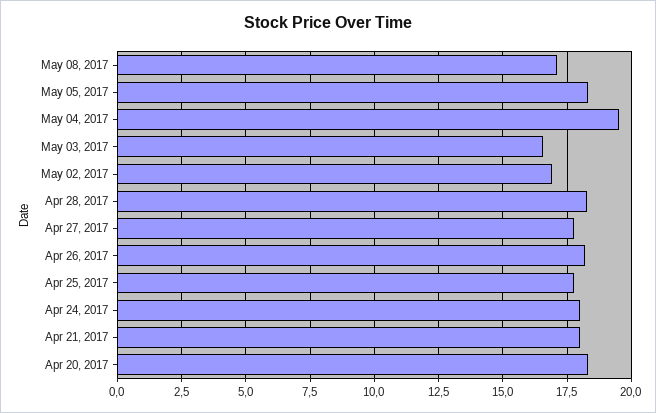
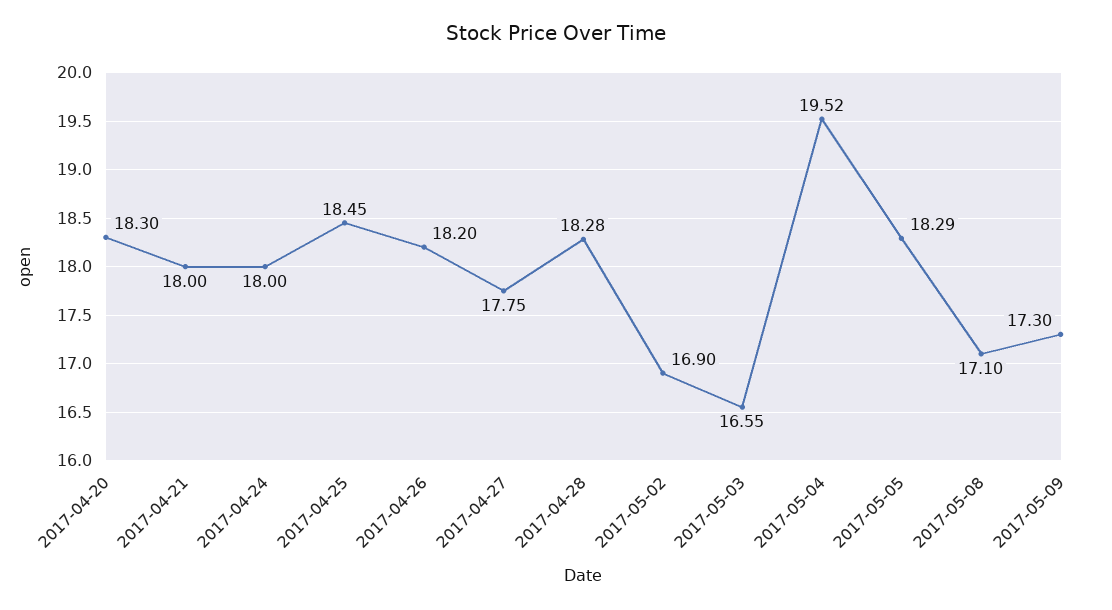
Apr 25, 2017: 17.75 -> 18.45
2017-05-09: none -> 17.3

